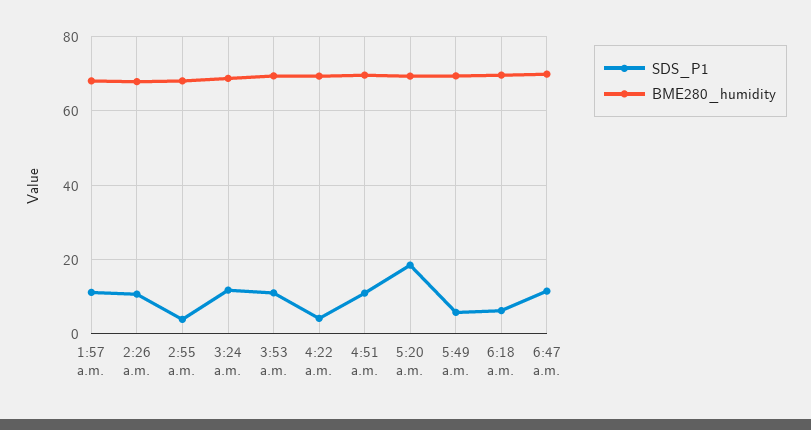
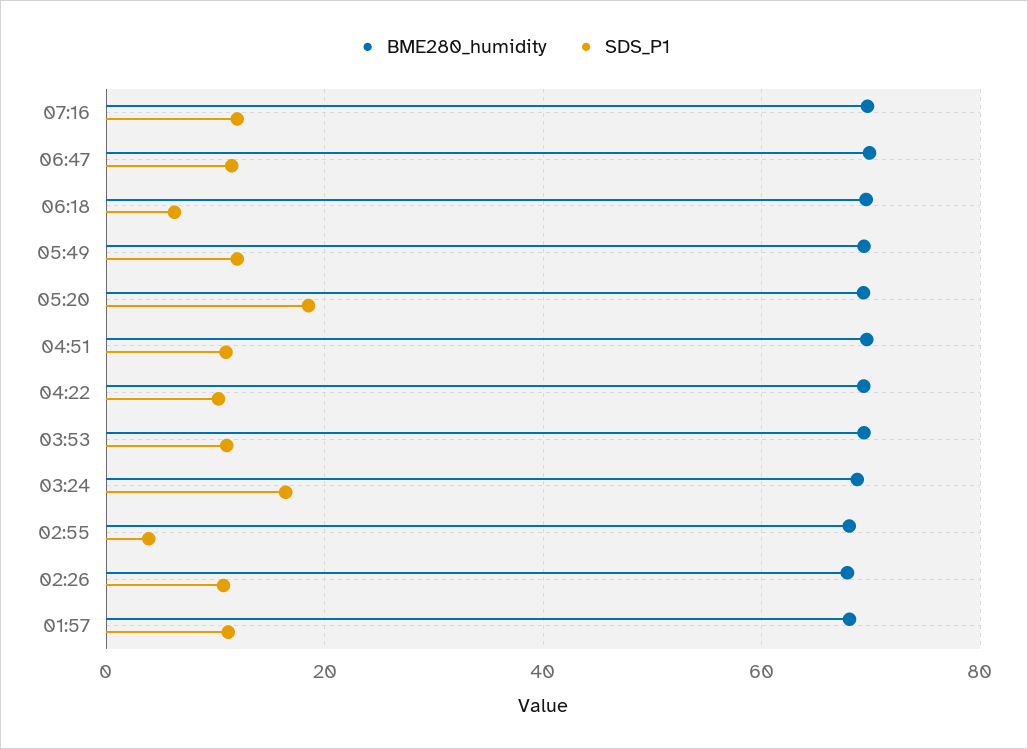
SDS_P1, 3:24 a.m.: 12 -> 16
SDS_P1, 4:22 a.m.: 4 -> 10
SDS_P1, 5:49 a.m.: 6 -> 12
BME280_humidity, 07:16: none -> 70
SDS_P1, 07:16: none -> 12

